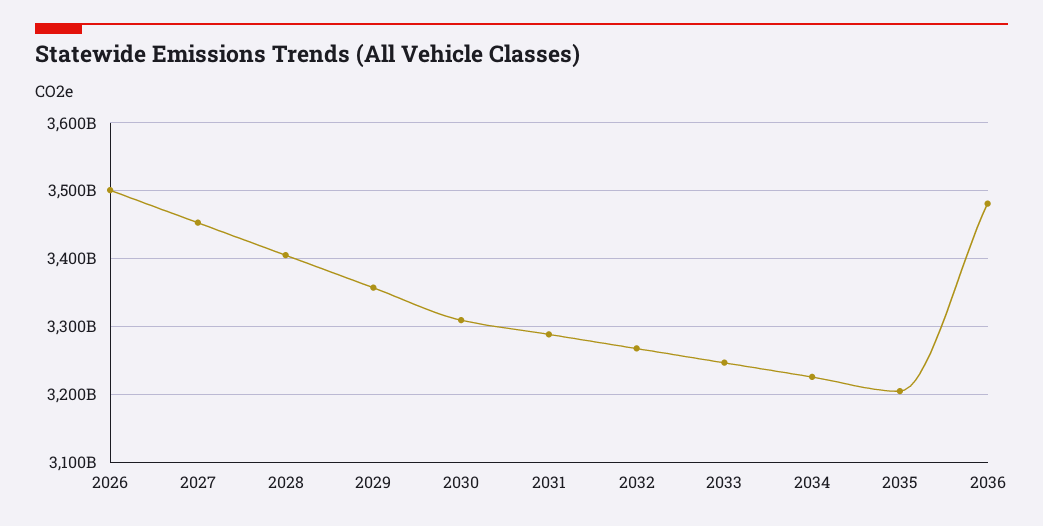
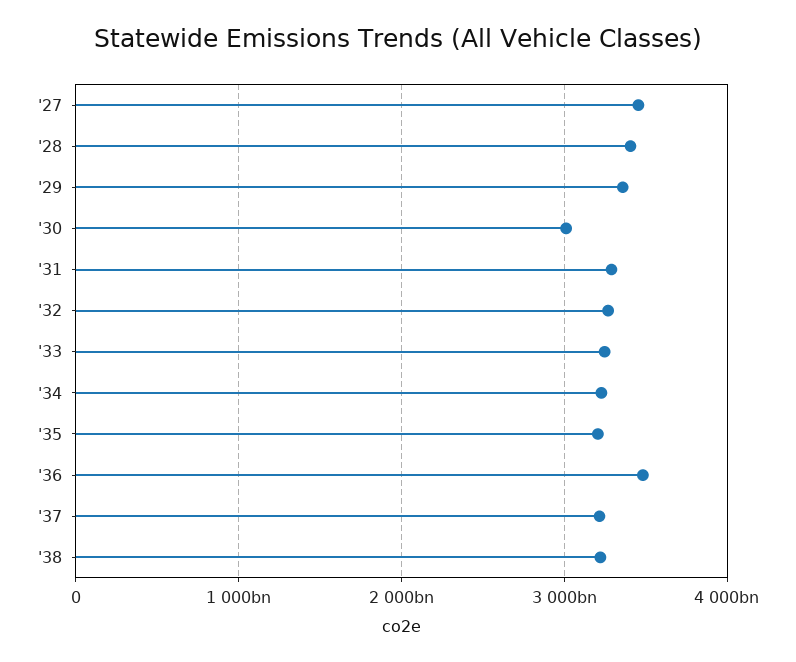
2026: 3500000000000 -> none
2030: 3310000000000 -> 3000000000000
'37: none -> 3200000000000
'38: none -> 3200000000000

